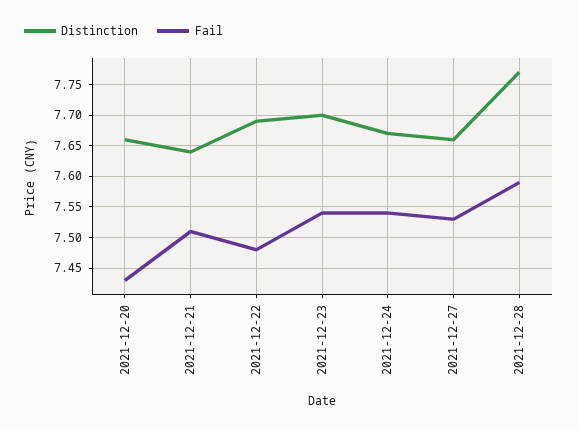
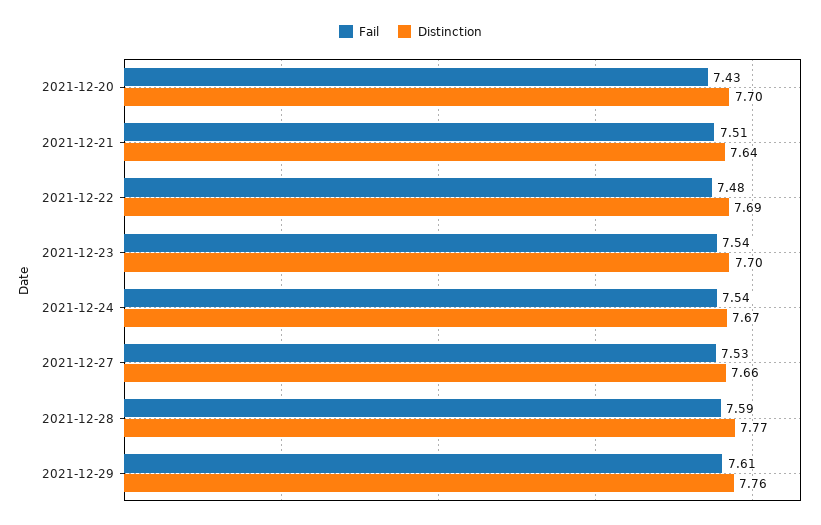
Distinction, 2021-12-20: 7.66 -> 7.7
Fail, 2021-12-29: none -> 7.61
Distinction, 2021-12-29: none -> 7.76

